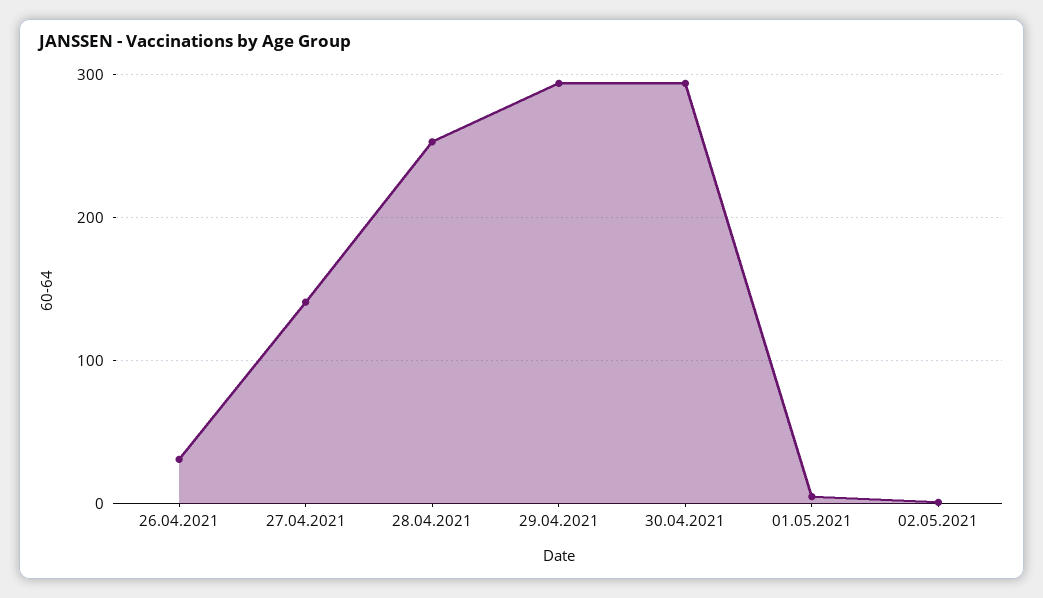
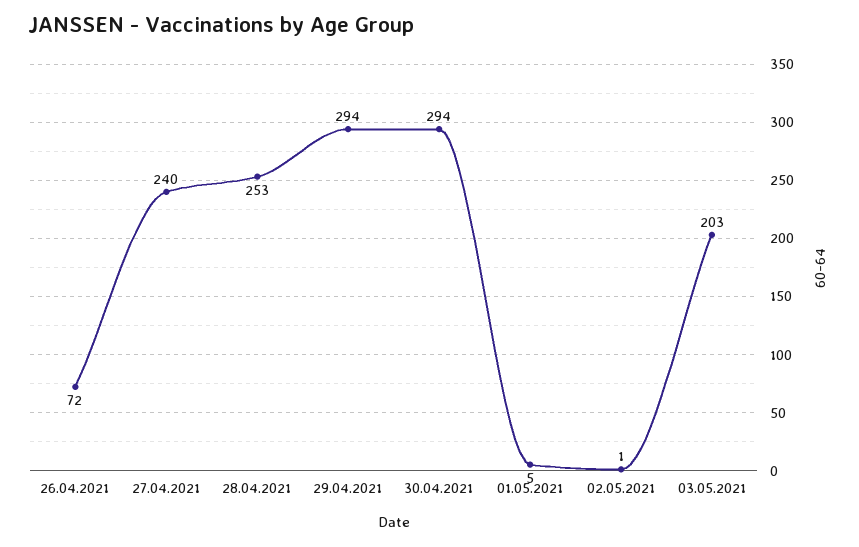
26.04.2021: 30 -> 72
27.04.2021: 140 -> 240
03.05.2021: none -> 203

